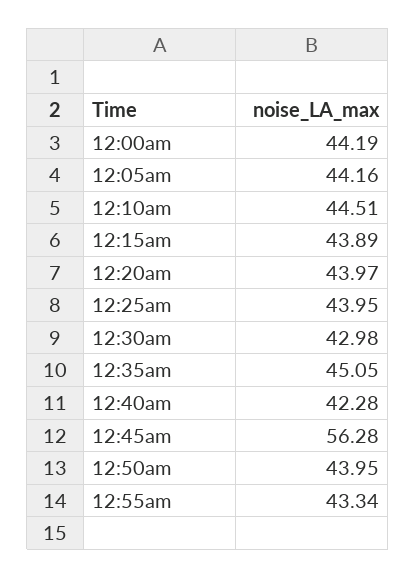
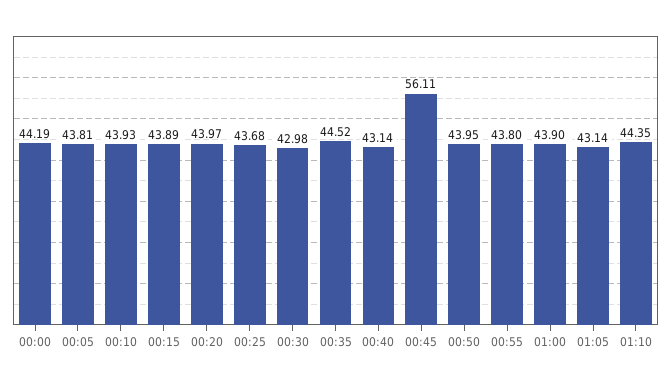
12:05am: 44.16 -> 43.81
12:10am: 44.51 -> 43.93
12:25am: 43.95 -> 43.68
12:35am: 45.05 -> 44.52
12:40am: 42.28 -> 43.14
12:45am: 56.28 -> 56.11
12:55am: 43.34 -> 43.8
01:00: none -> 43.9
01:05: none -> 43.14
01:10: none -> 44.35

